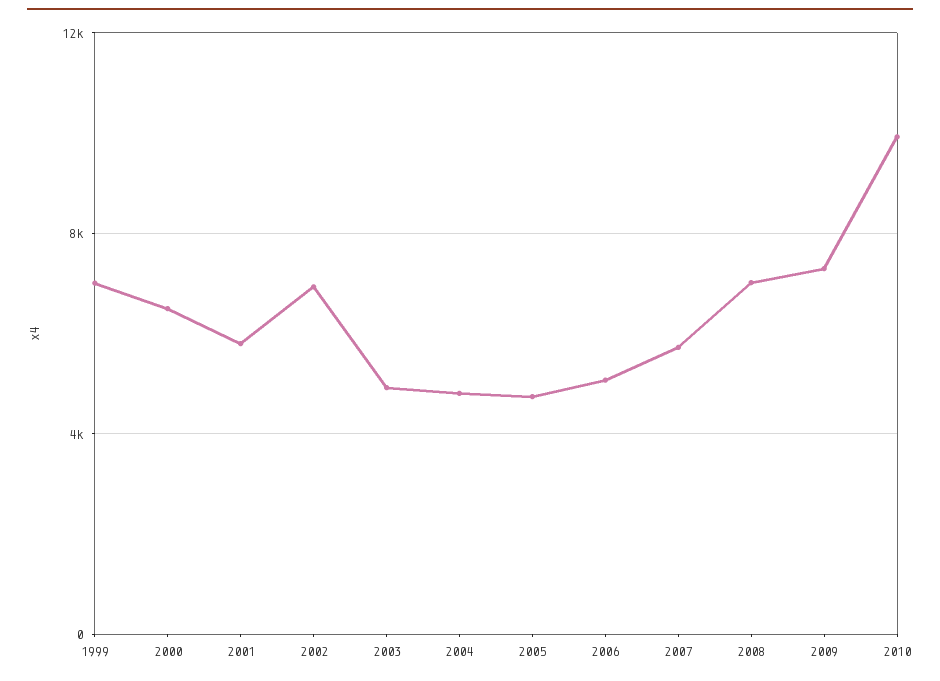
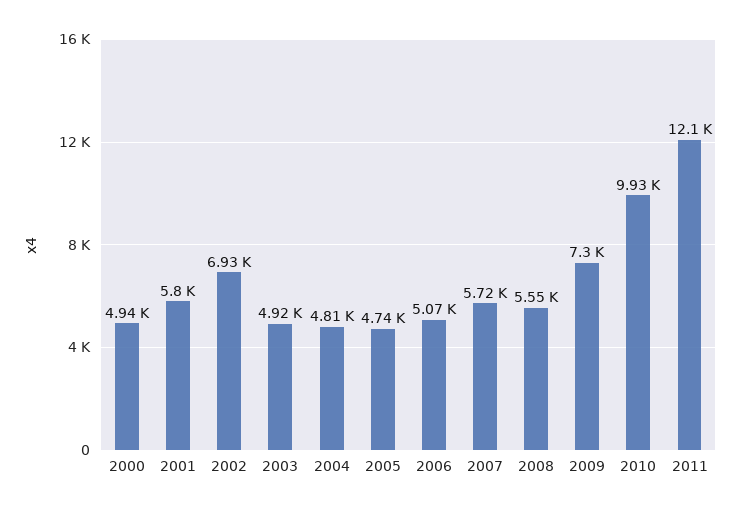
1999: 7000 -> none
2000: 6500 -> 4940
2008: 7000 -> 5550
2011: none -> 12100

